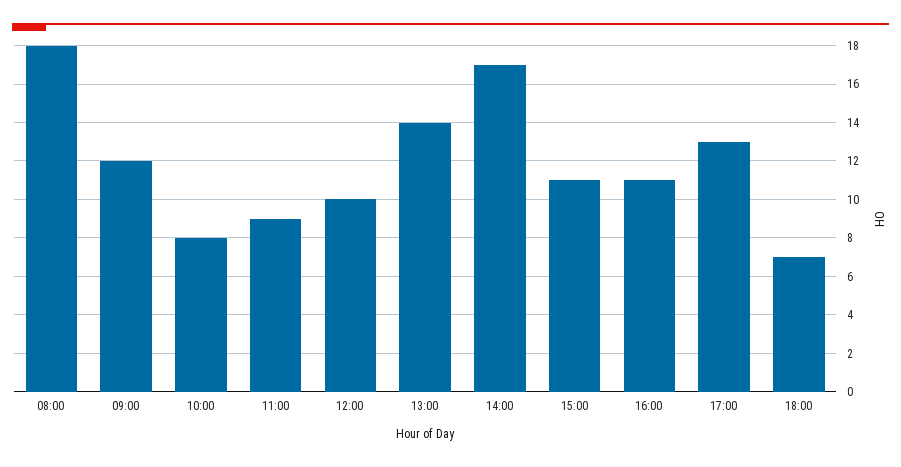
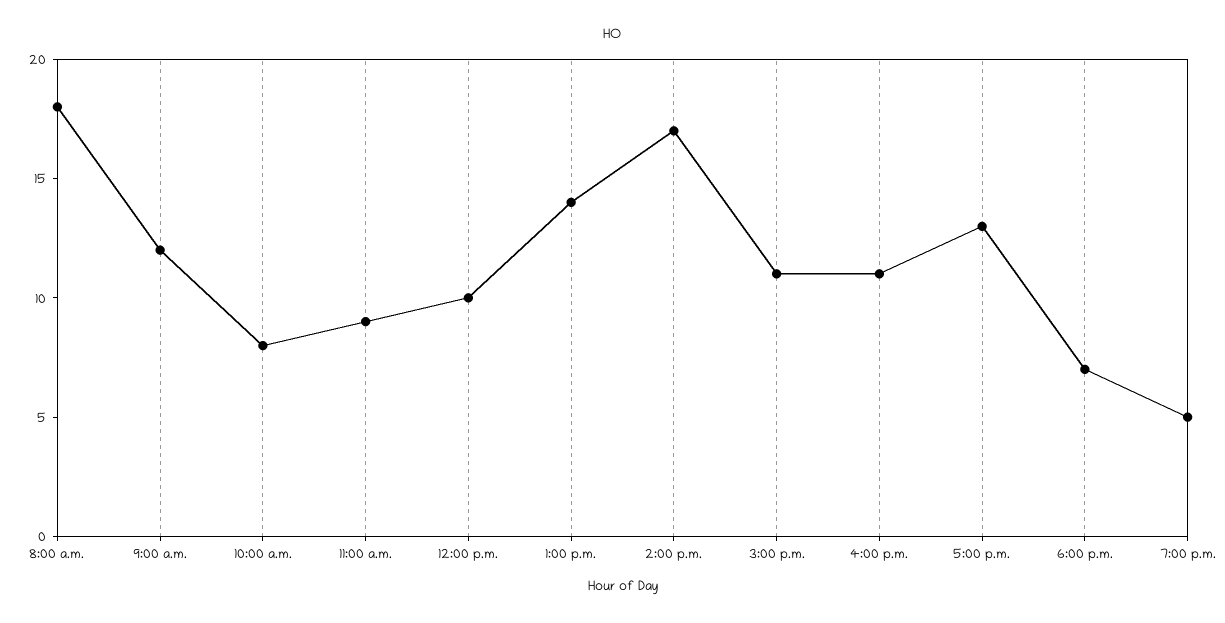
7:00 p.m.: none -> 5

